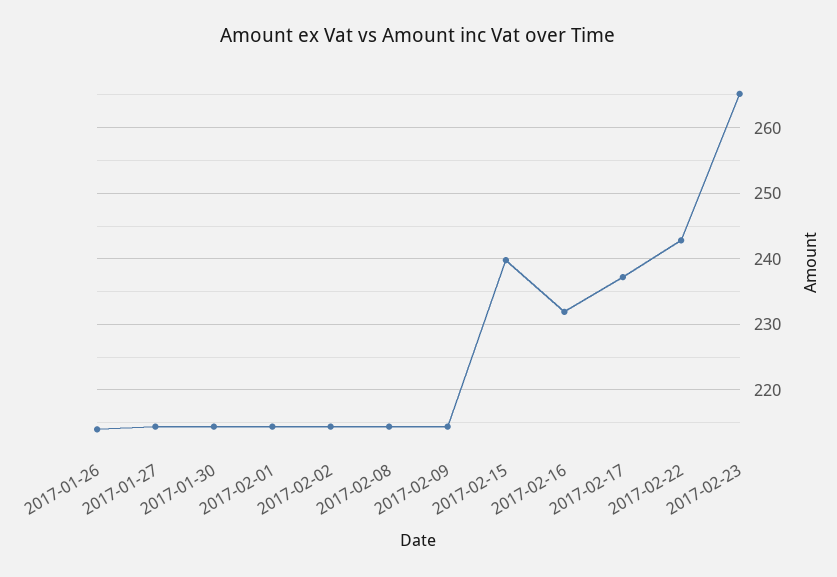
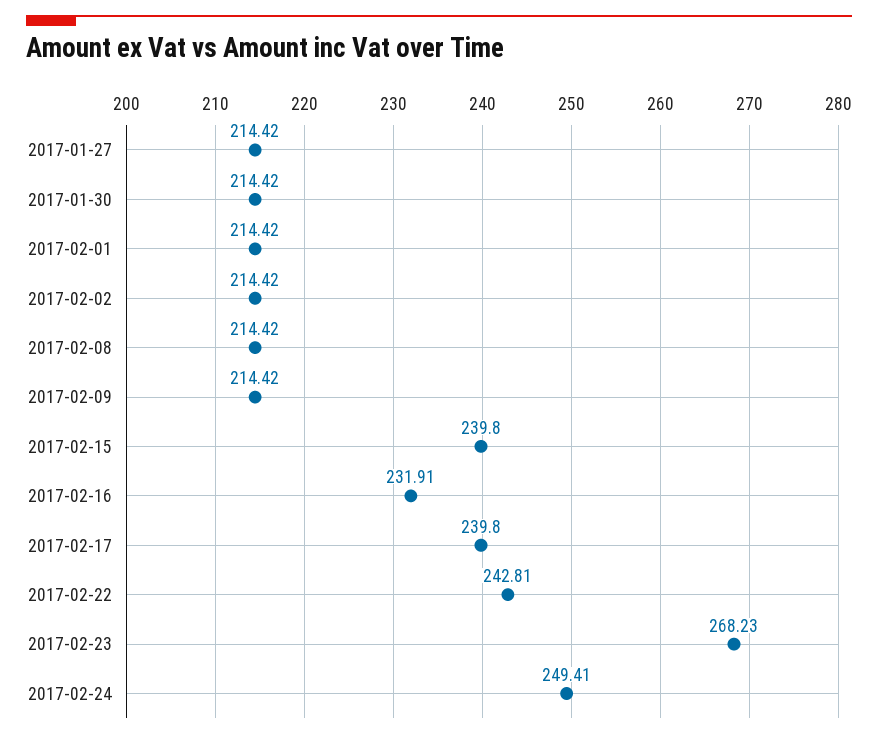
2017-01-26: 214 -> none
2017-02-17: 237 -> 239.8
2017-02-23: 265 -> 268.23
2017-02-24: none -> 249.41

